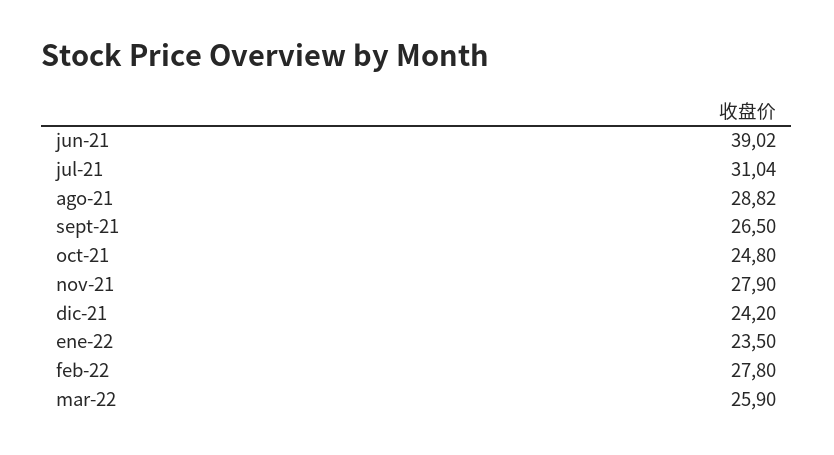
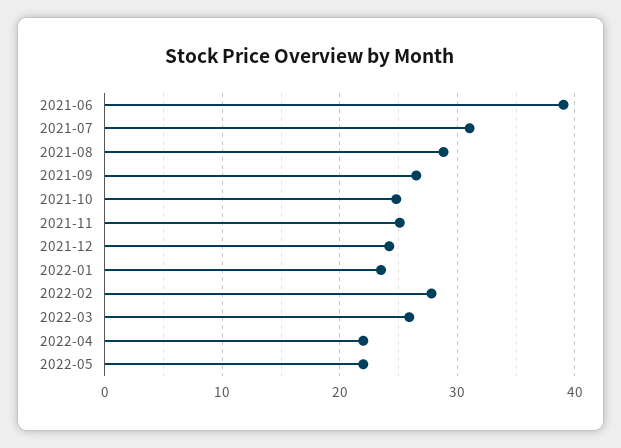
nov-21: 27.9 -> 25
2022-04: none -> 22
2022-05: none -> 22

